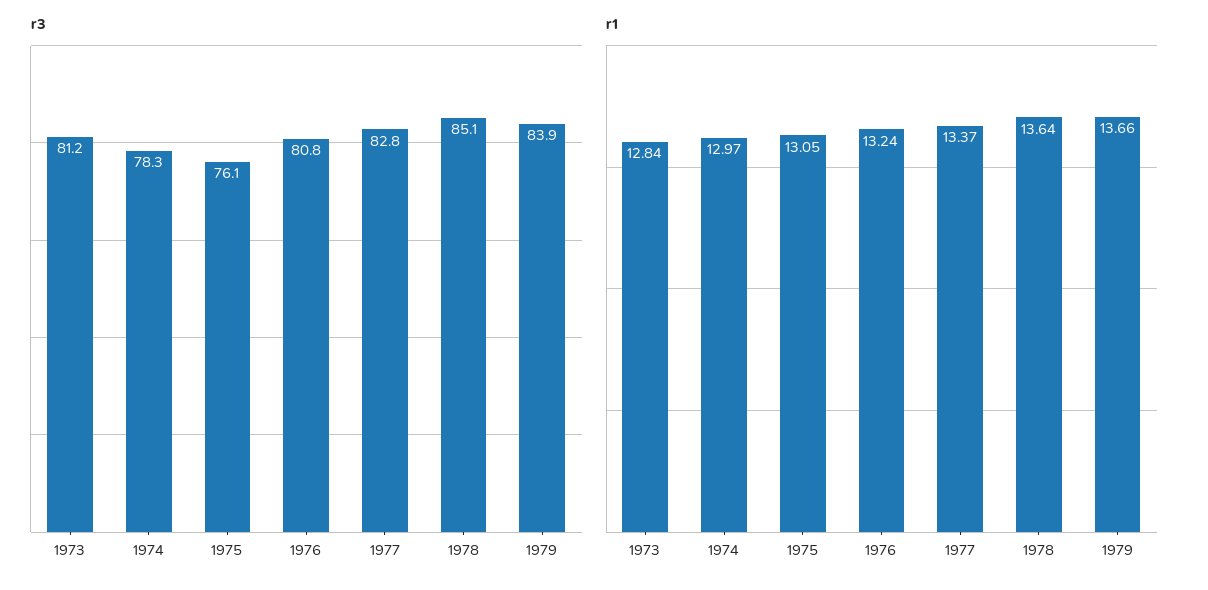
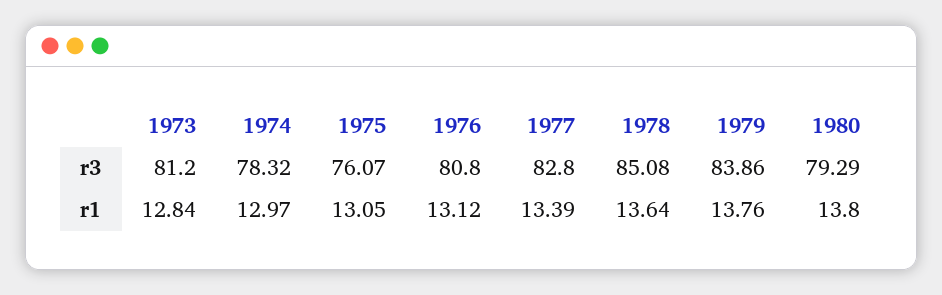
r1, 1976: 13.24 -> 13.12
r1, 1977: 13.37 -> 13.39
r1, 1979: 13.66 -> 13.76
r3, 1980: none -> 79.29
r1, 1980: none -> 13.8

